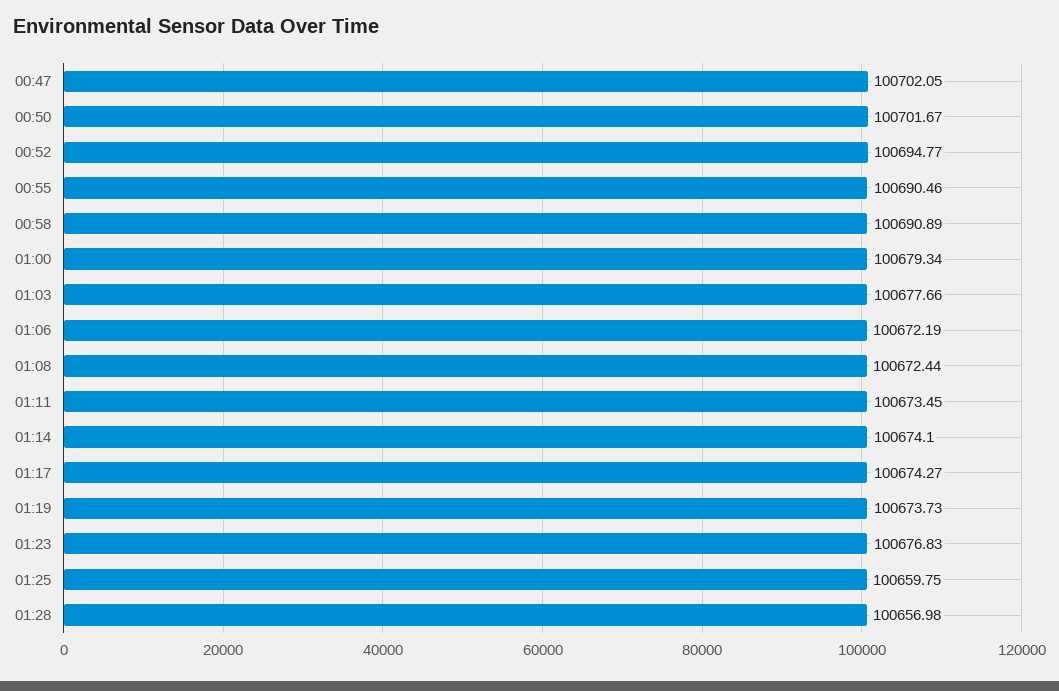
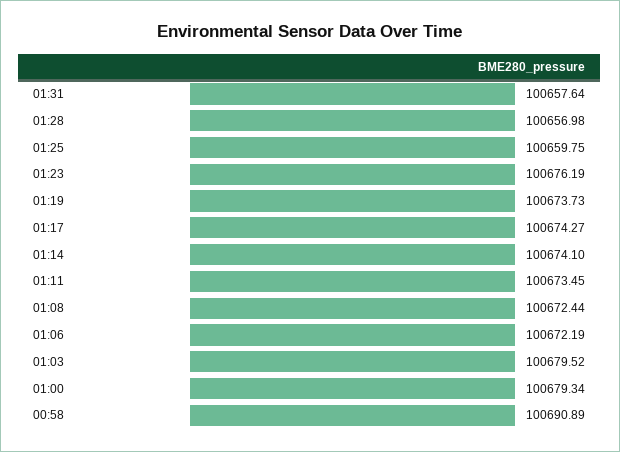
00:47: 100702.05 -> none
00:50: 100701.67 -> none
00:52: 100694.77 -> none
00:55: 100690.46 -> none
01:03: 100677.66 -> 100679.52
01:23: 100676.83 -> 100676.19
01:31: none -> 100657.64

